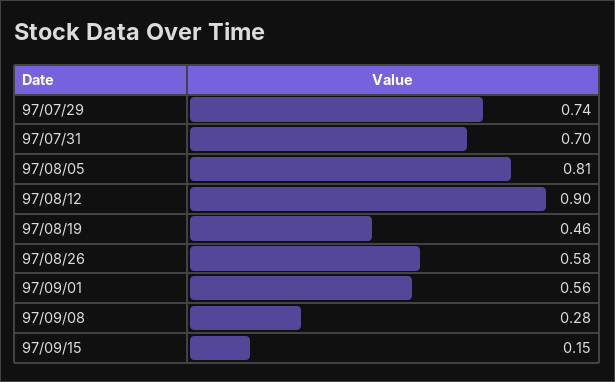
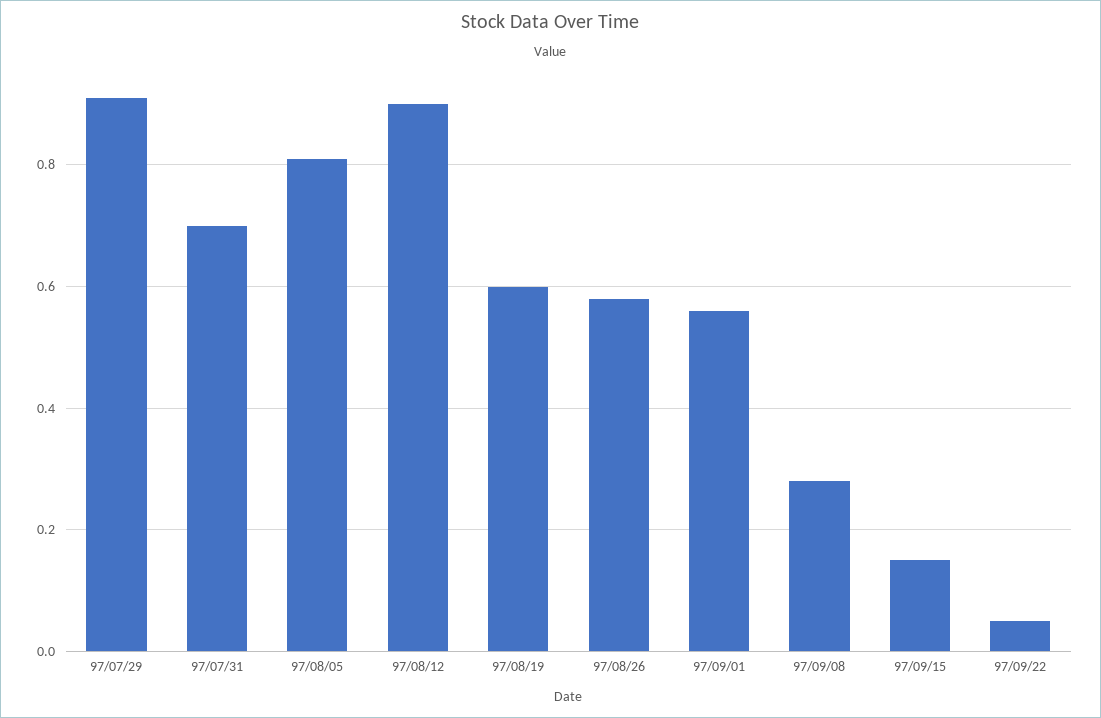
97/07/29: 0.74 -> 0.9
97/08/19: 0.46 -> 0.6
97/09/22: none -> 0.05

